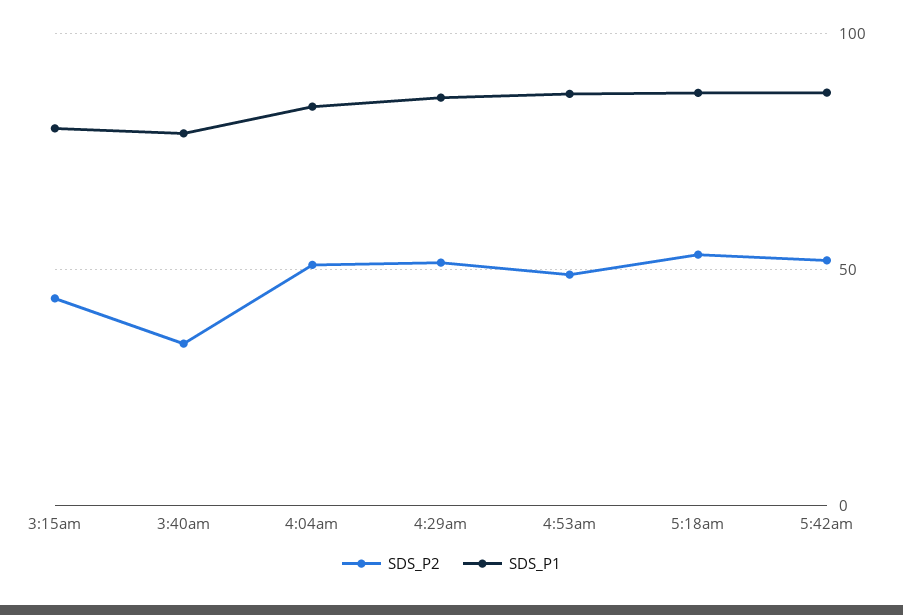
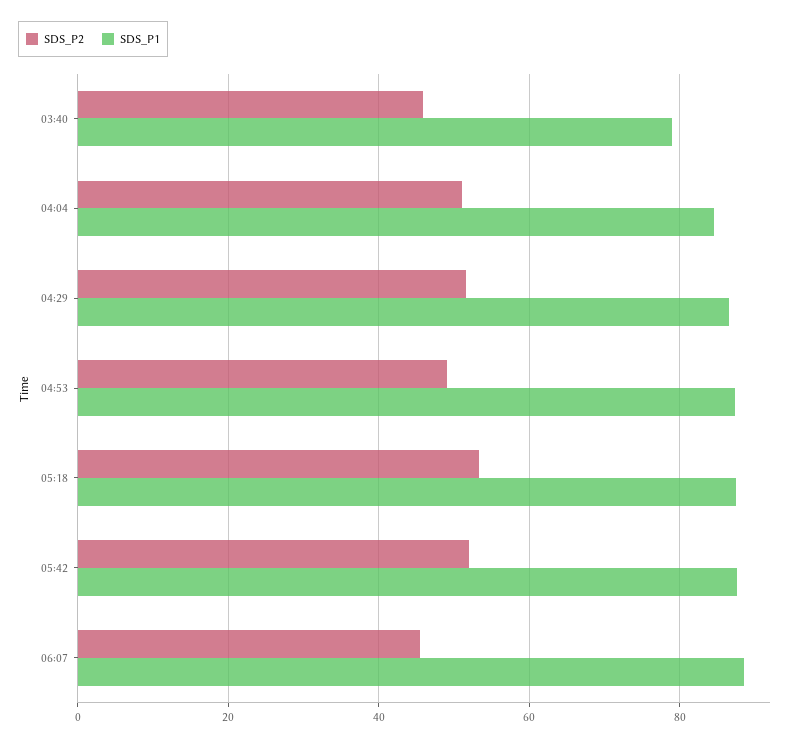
SDS_P2, 3:15am: 45 -> none
SDS_P1, 3:15am: 80 -> none
SDS_P2, 3:40am: 35 -> 46
SDS_P2, 06:07: none -> 46
SDS_P1, 06:07: none -> 88

